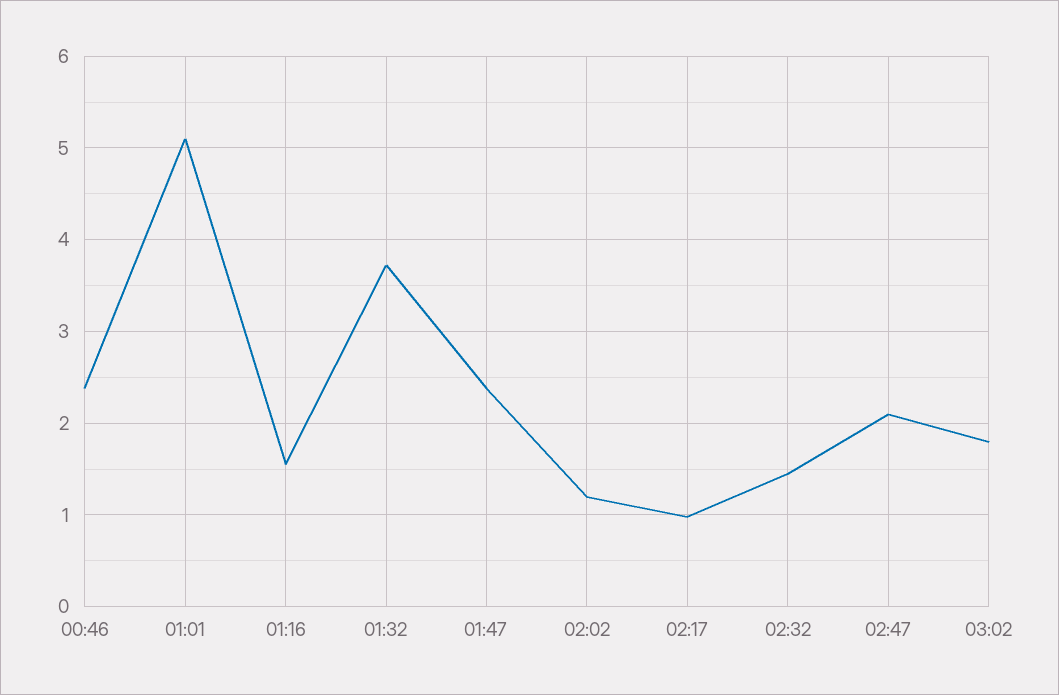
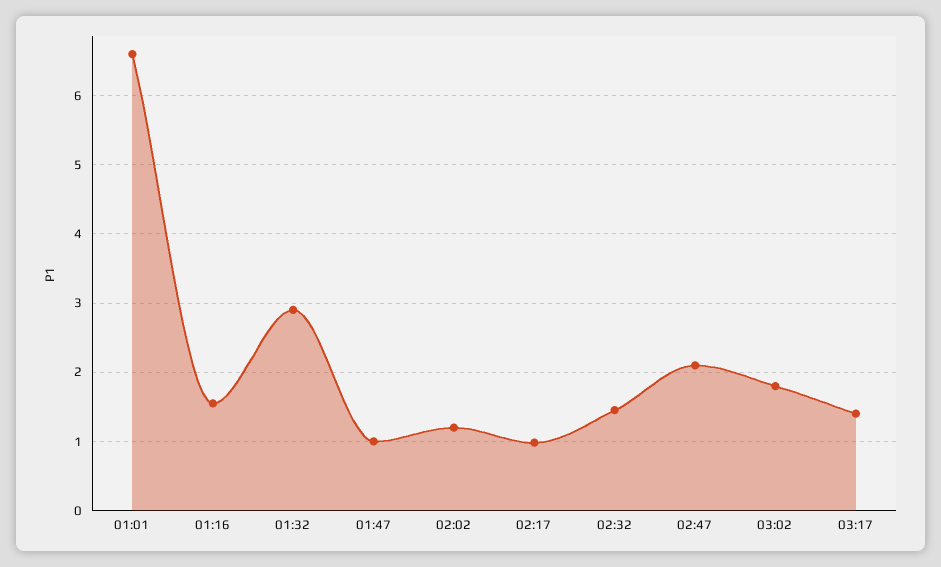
00:46: 2.4 -> none
01:01: 5.1 -> 6.6
01:32: 3.7 -> 2.9
01:47: 2.4 -> 1
03:17: none -> 1.4

